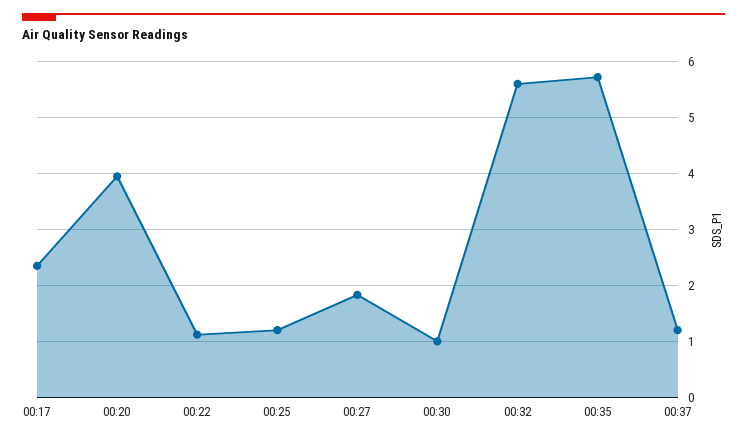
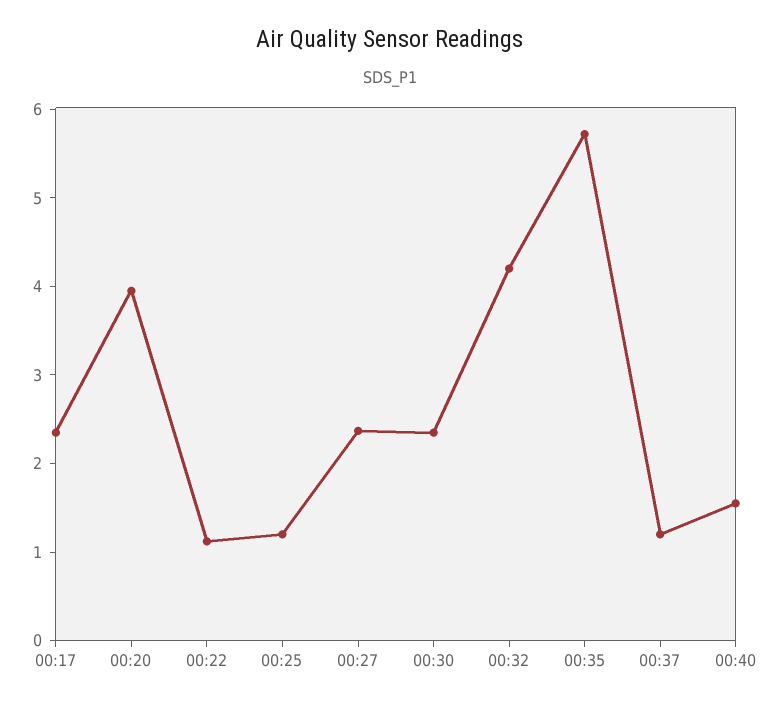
00:27: 1.8 -> 2.4
00:30: 1 -> 2.4
00:32: 5.6 -> 4.2
00:40: none -> 1.6

